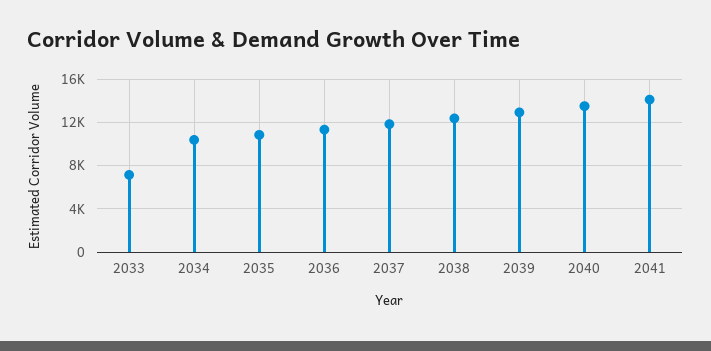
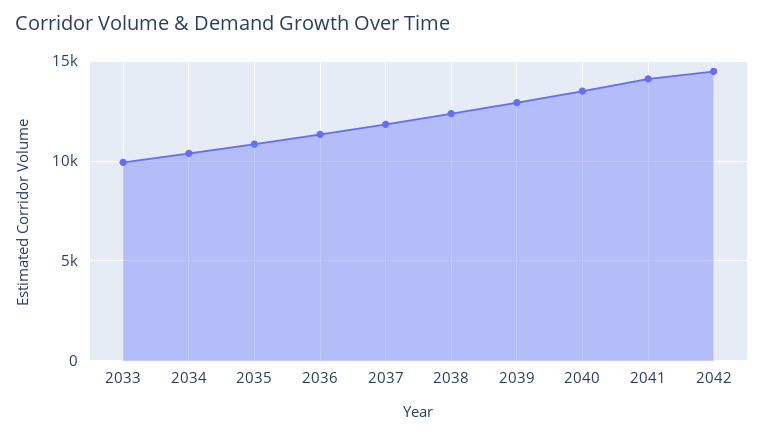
2033: 7000 -> 10000
2042: none -> 14500

